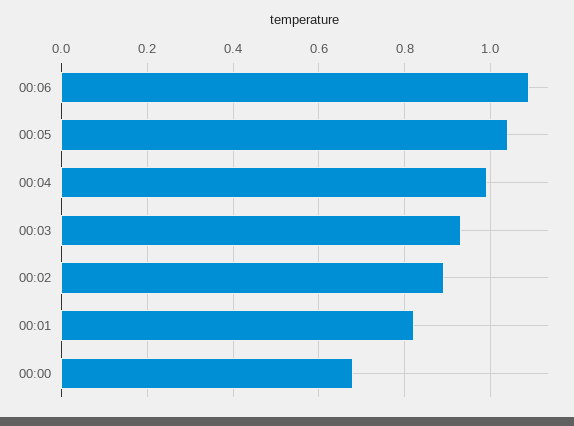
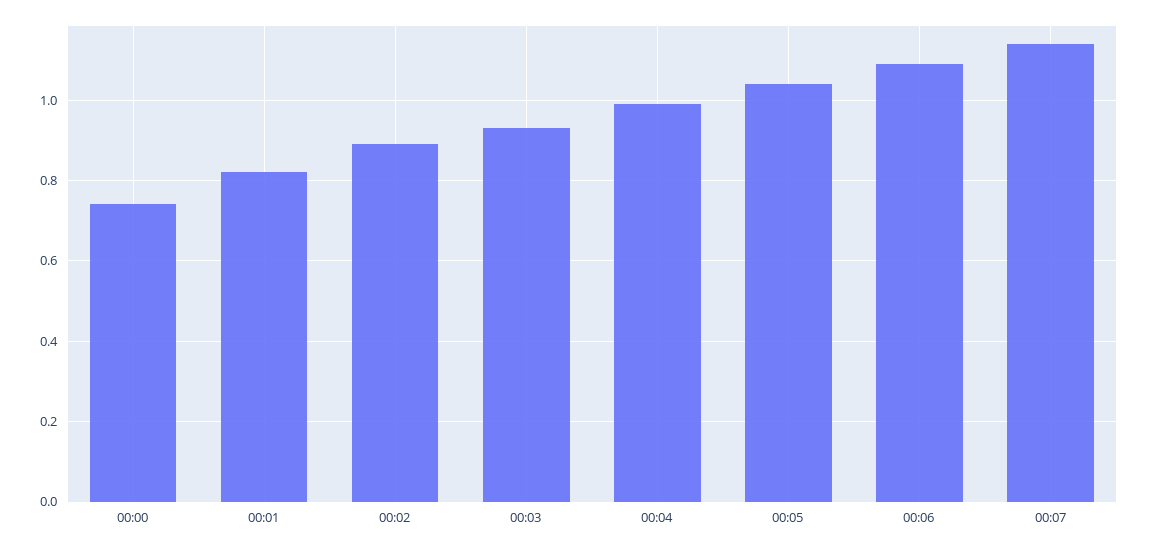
00:00: 0.68 -> 0.74
00:07: none -> 1.14

